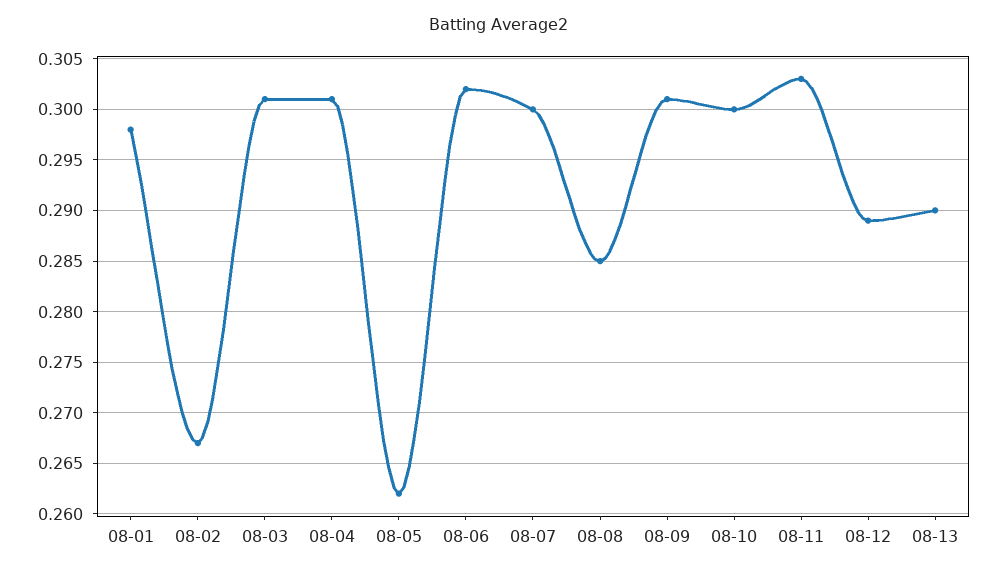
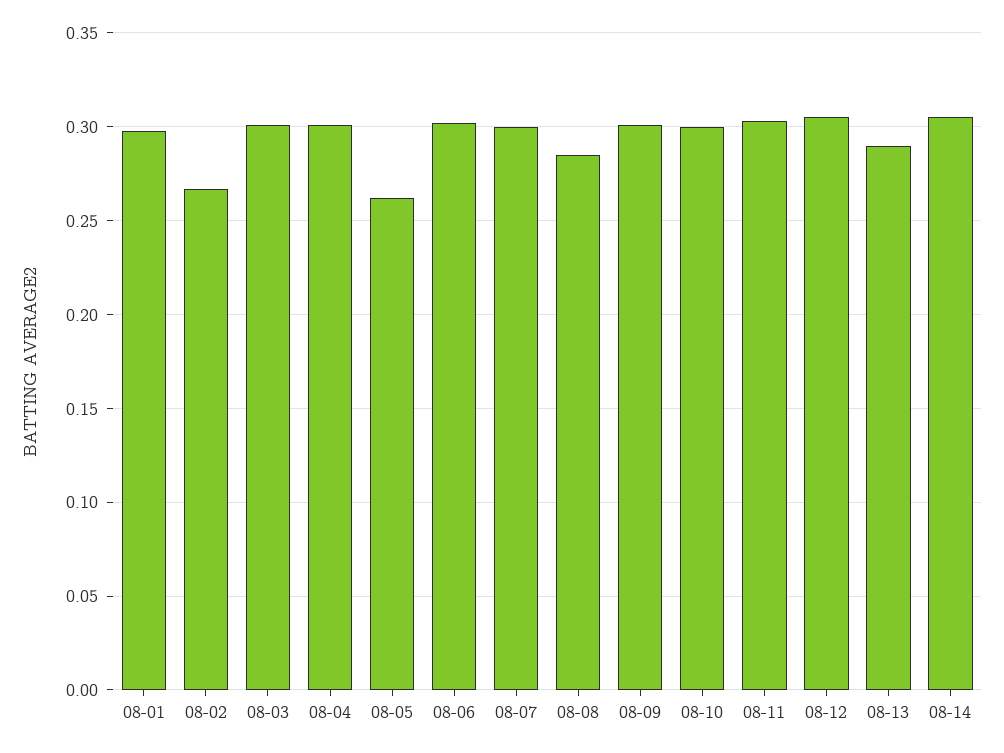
08-12: 0.289 -> 0.305
08-14: none -> 0.305

